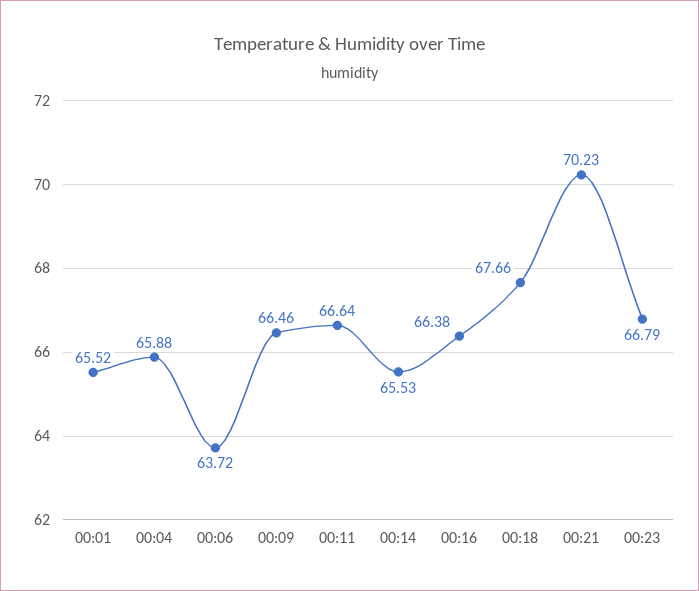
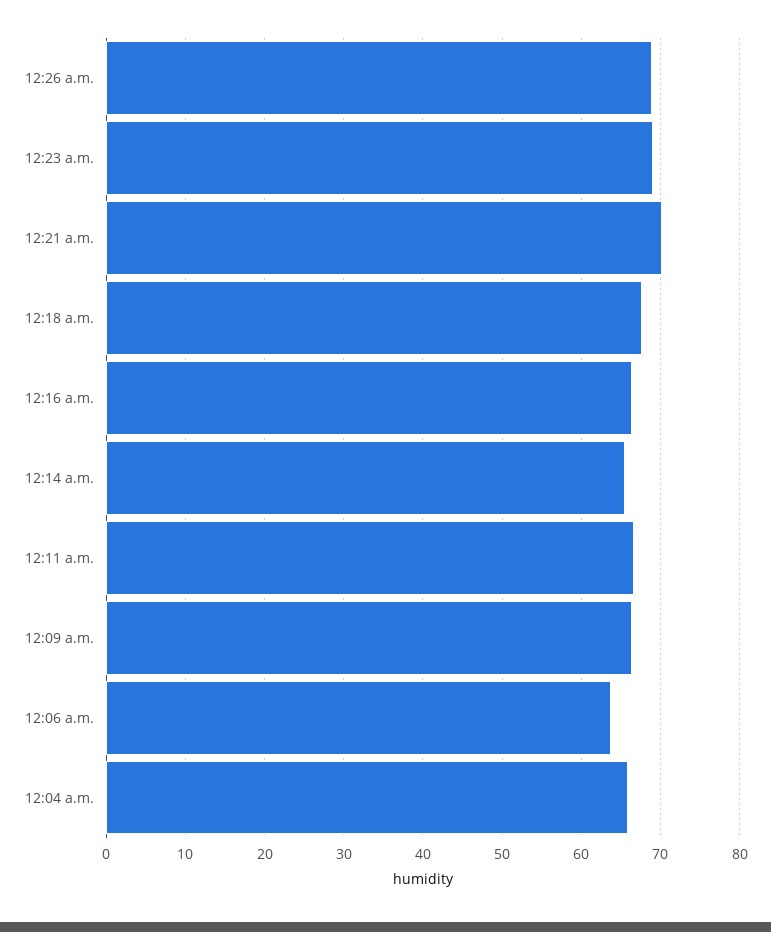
00:01: 65.52 -> none
00:23: 66.79 -> 69
12:26 a.m.: none -> 69

